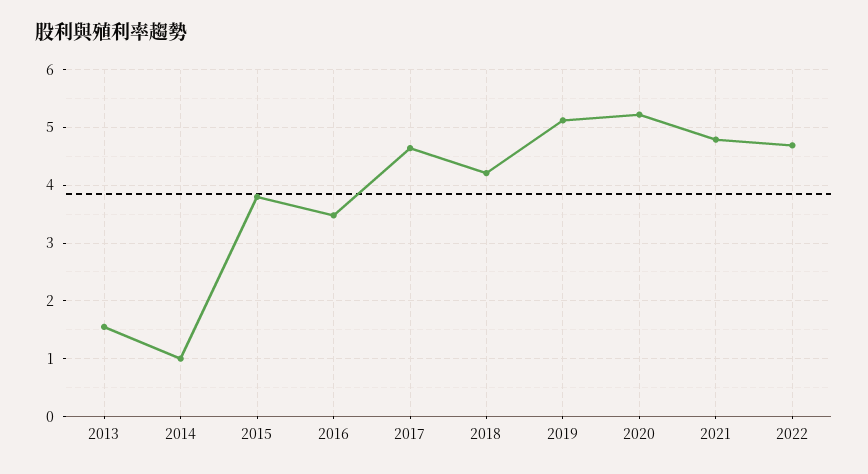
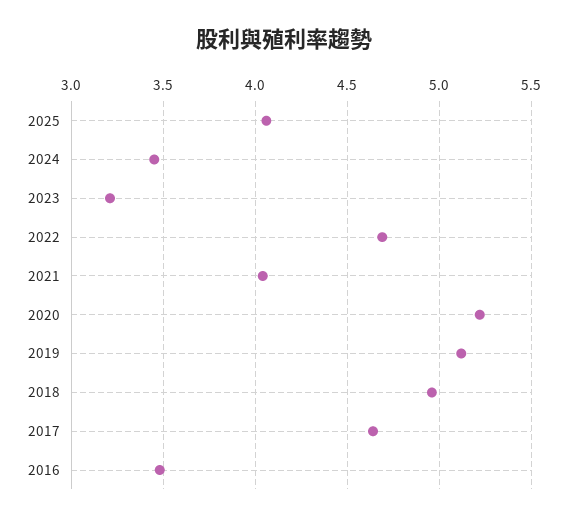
2013: 1.6 -> none
2014: 1 -> none
2015: 3.8 -> none
2018: 4.2 -> 4.95
2021: 4.8 -> 4.05
2025: none -> 4.05
2024: none -> 3.45
2023: none -> 3.2

